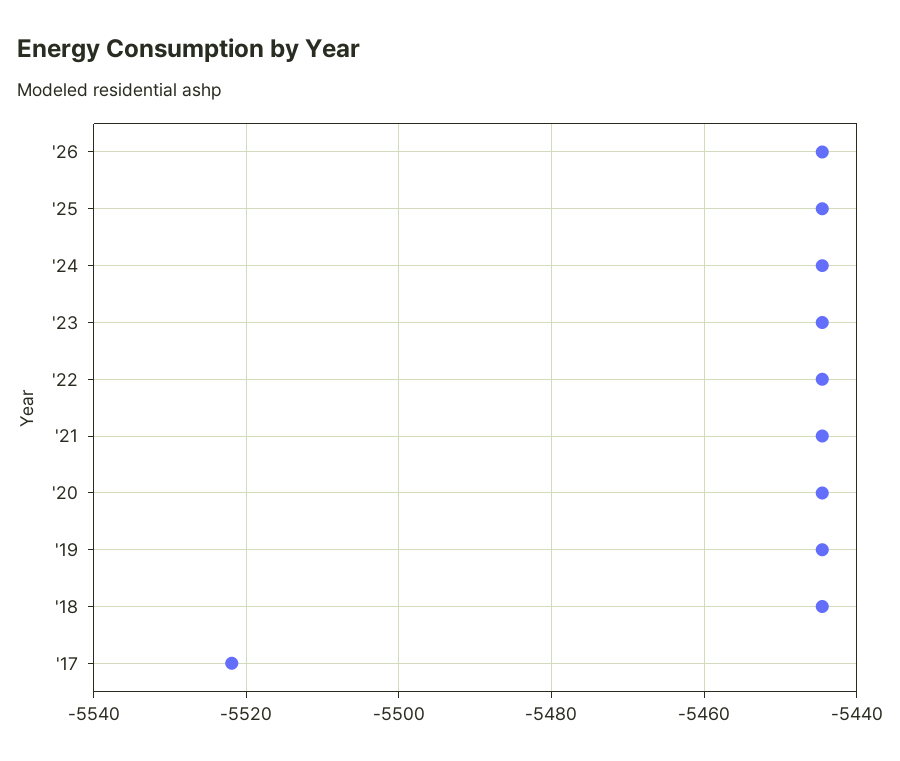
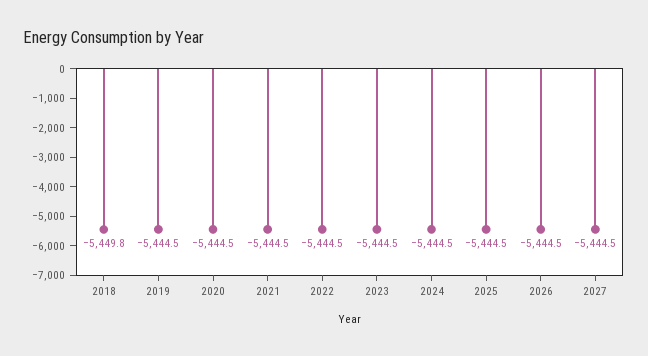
'18: -5444 -> -5449.8
'17: -5522 -> none
2027: none -> -5444.5

